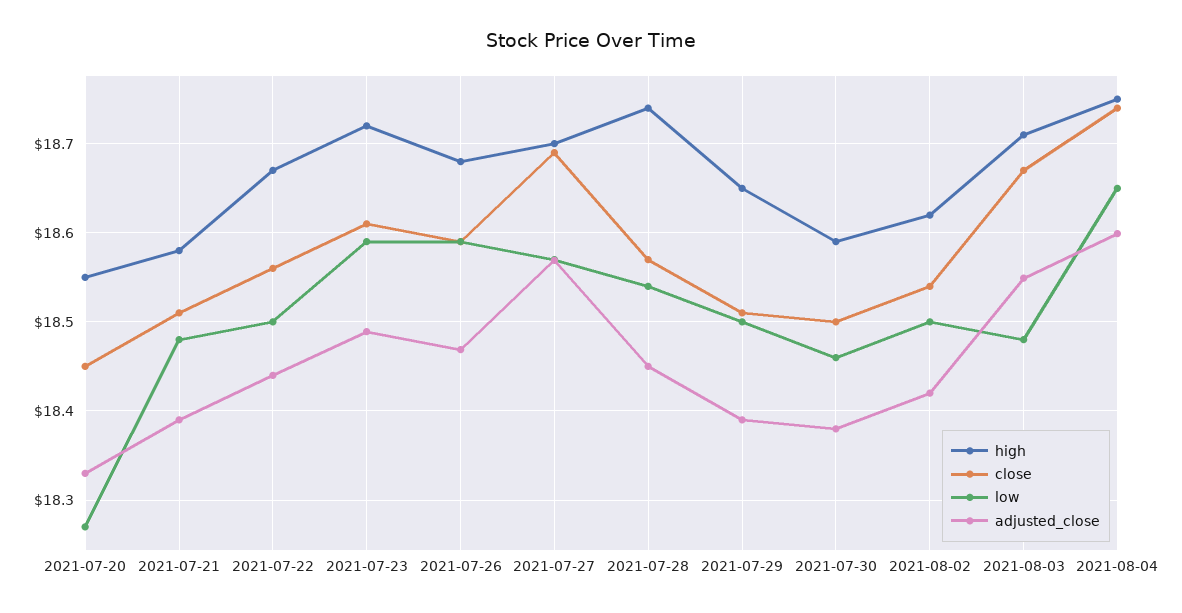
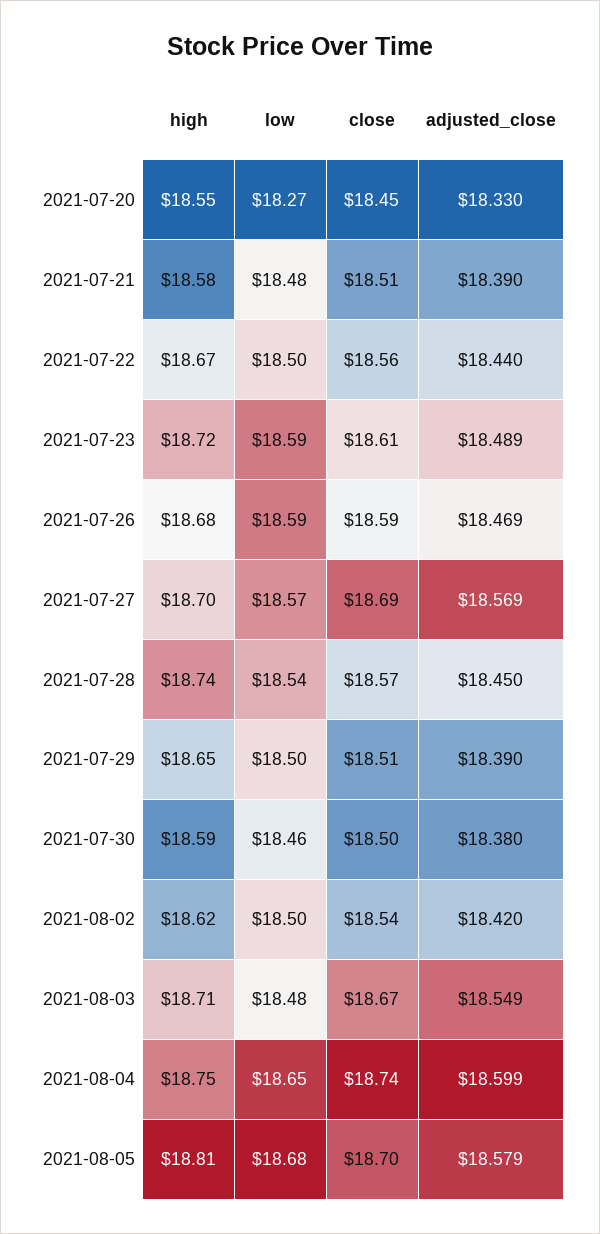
high, 2021-08-05: none -> 18.81
low, 2021-08-05: none -> 18.68
close, 2021-08-05: none -> 18.7
adjusted_close, 2021-08-05: none -> 18.579

